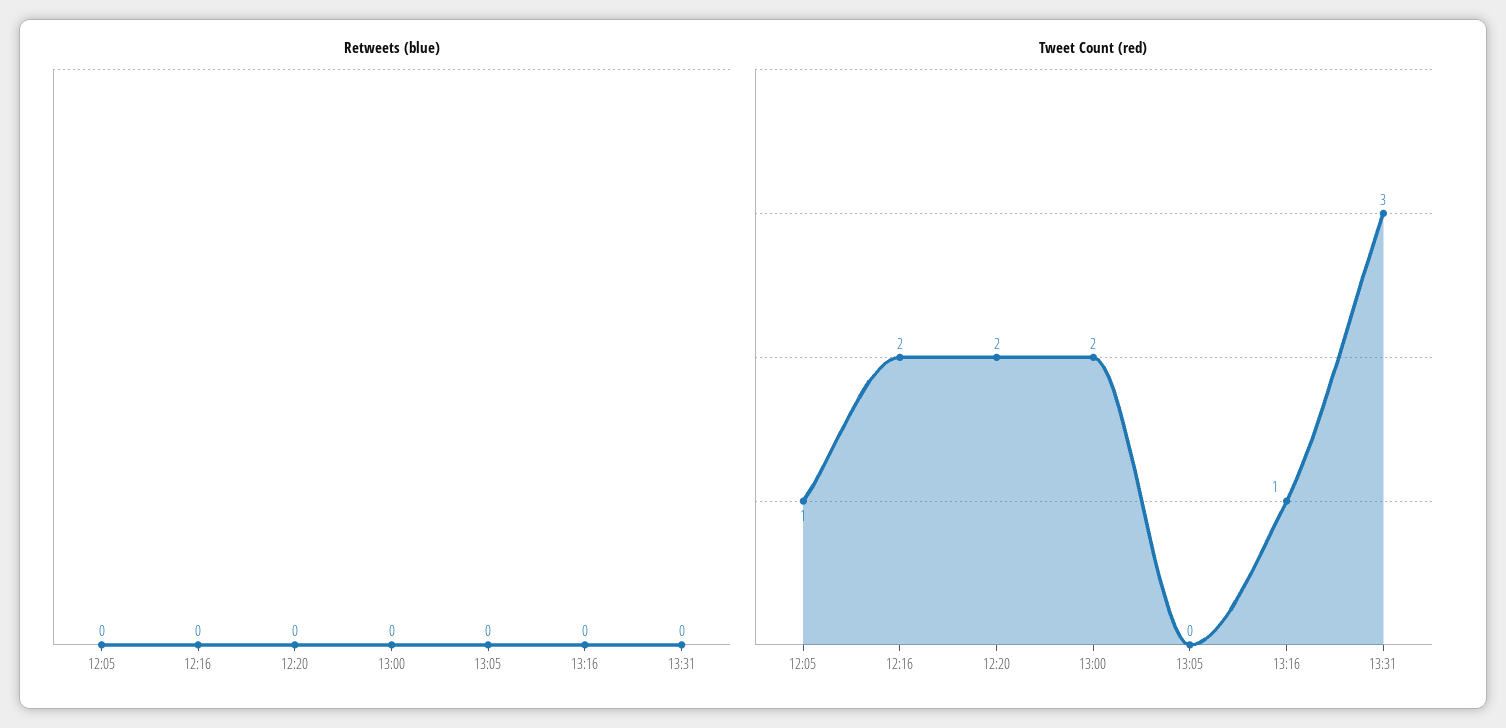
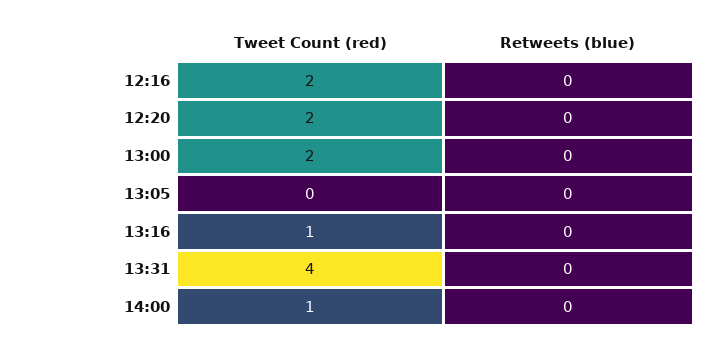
Retweets (blue), 12:05: 0 -> none
Tweet Count (red), 12:05: 1 -> none
Tweet Count (red), 13:31: 3 -> 4
Tweet Count (red), 14:00: none -> 1
Retweets (blue), 14:00: none -> 0

